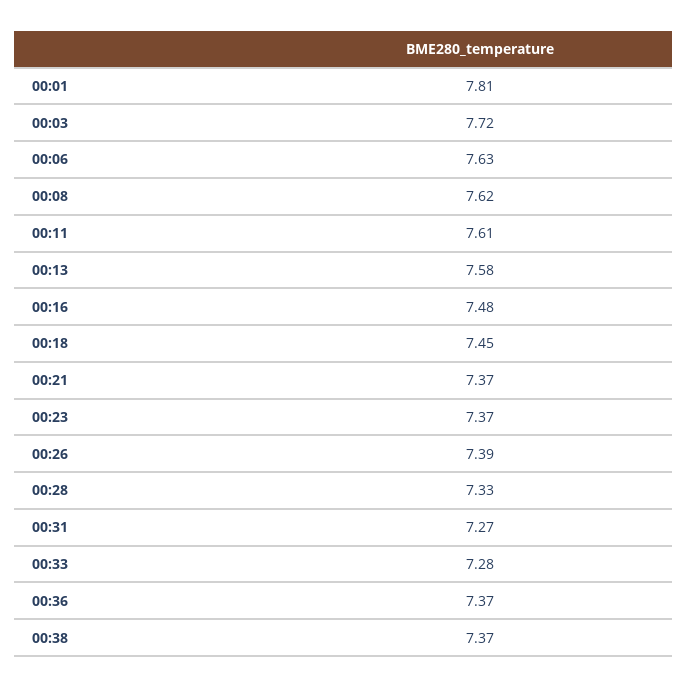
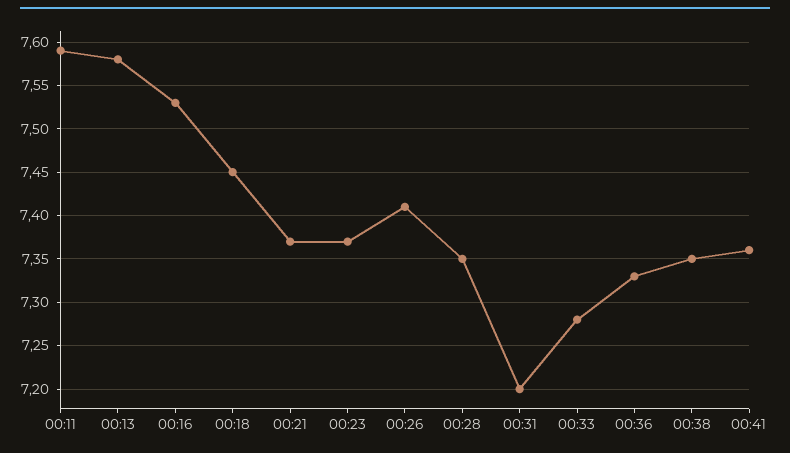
00:01: 7.81 -> none
00:03: 7.72 -> none
00:06: 7.63 -> none
00:08: 7.62 -> none
00:11: 7.61 -> 7.59
00:16: 7.48 -> 7.53
00:26: 7.39 -> 7.41
00:28: 7.33 -> 7.35
00:31: 7.27 -> 7.2
00:36: 7.37 -> 7.33
00:38: 7.37 -> 7.35
00:41: none -> 7.36

